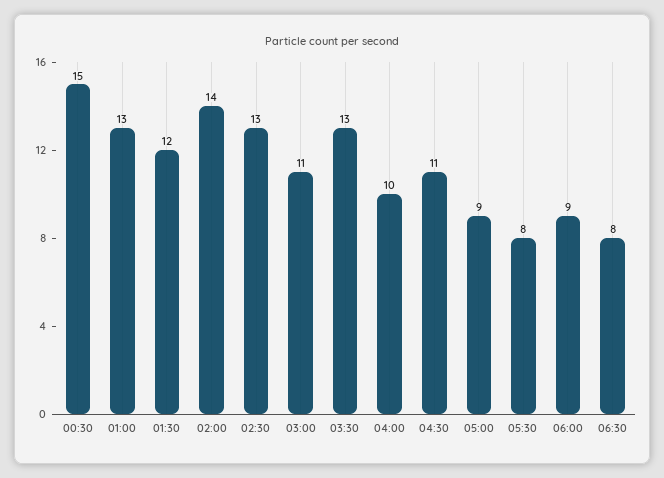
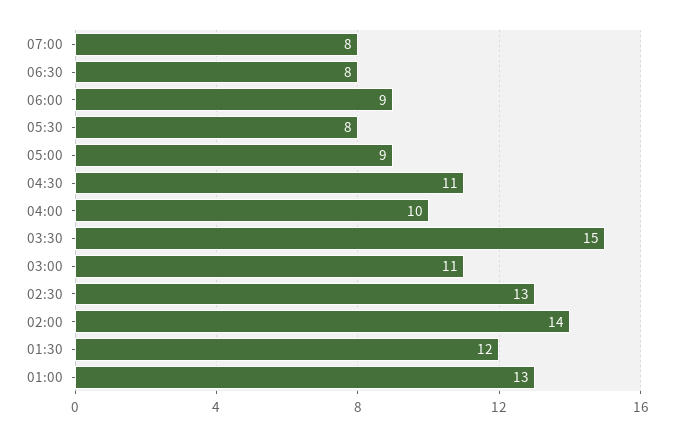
00:30: 15 -> none
03:30: 13 -> 15
07:00: none -> 8

